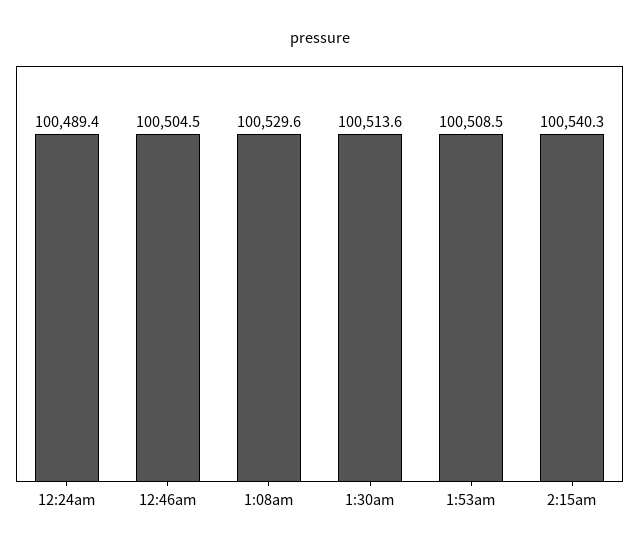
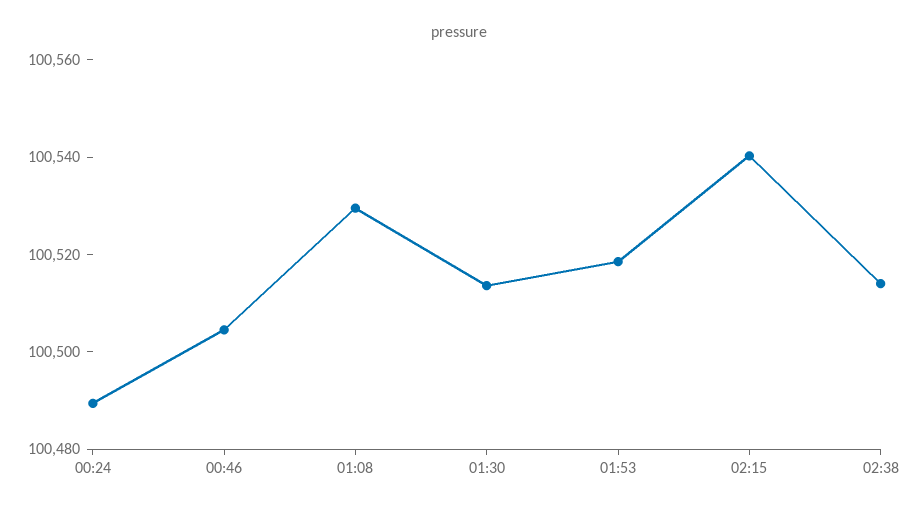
1:53am: 100508.5 -> 100520
02:38: none -> 100515

